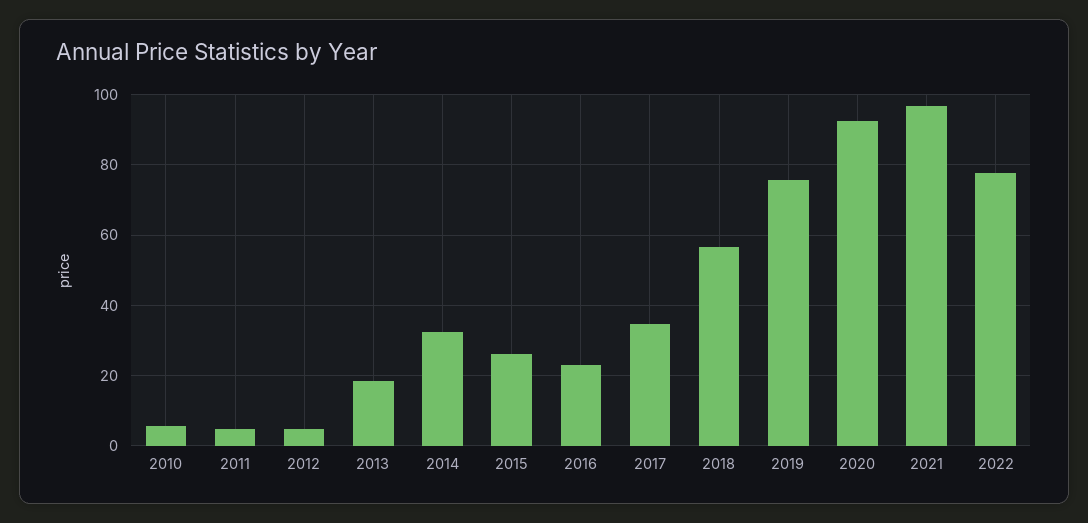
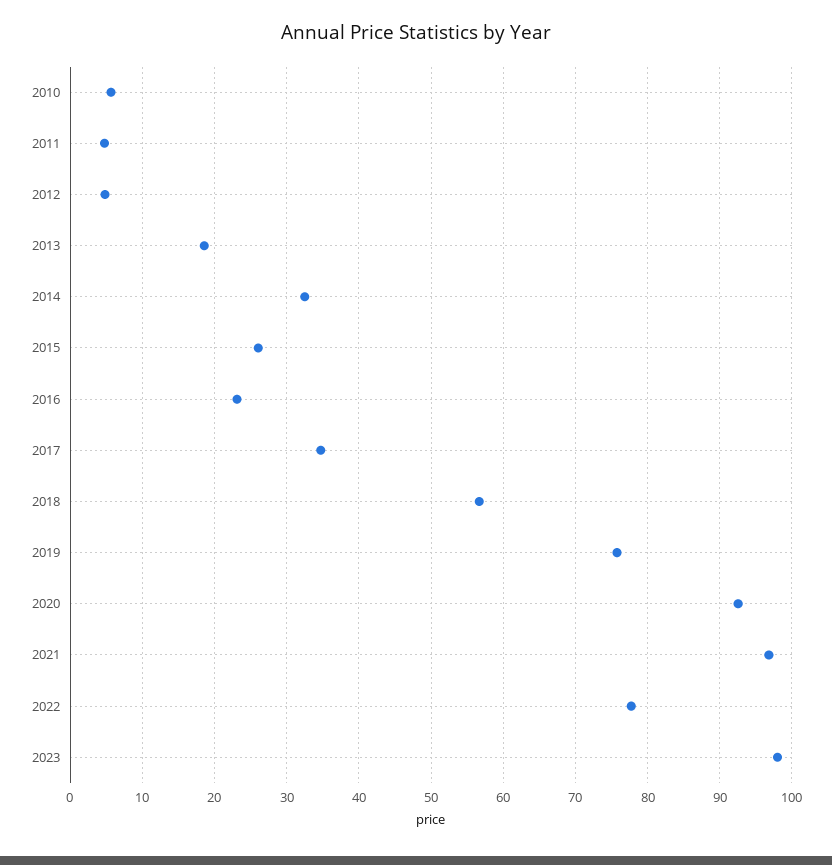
2023: none -> 98

